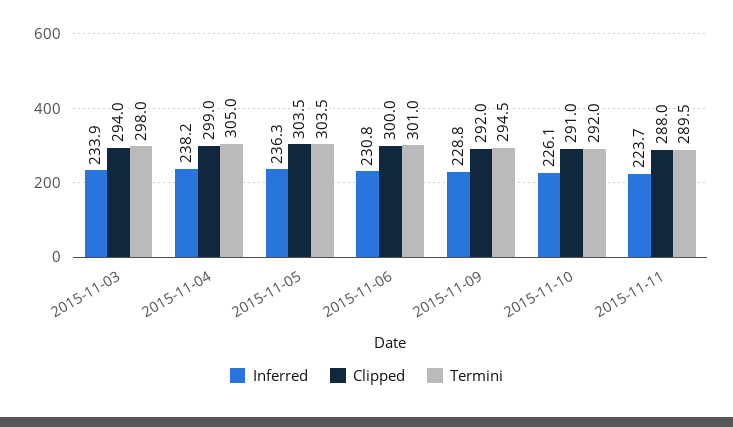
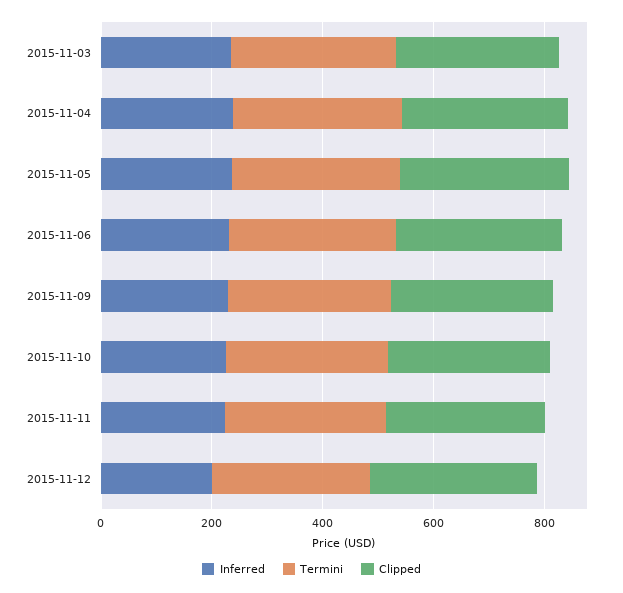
Inferred, 2015-11-12: none -> 200
Termini, 2015-11-12: none -> 300
Clipped, 2015-11-12: none -> 300

